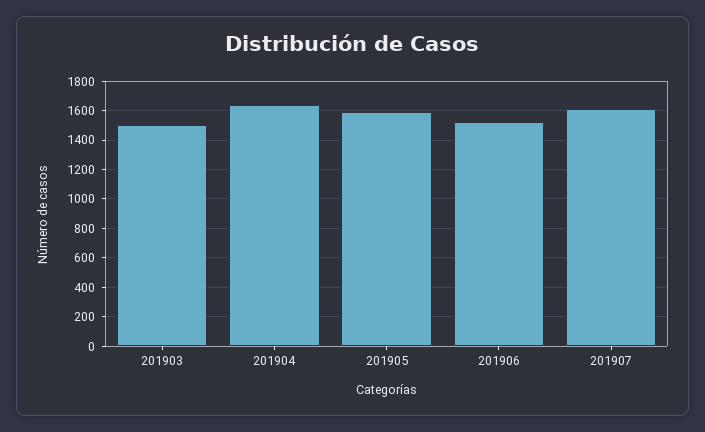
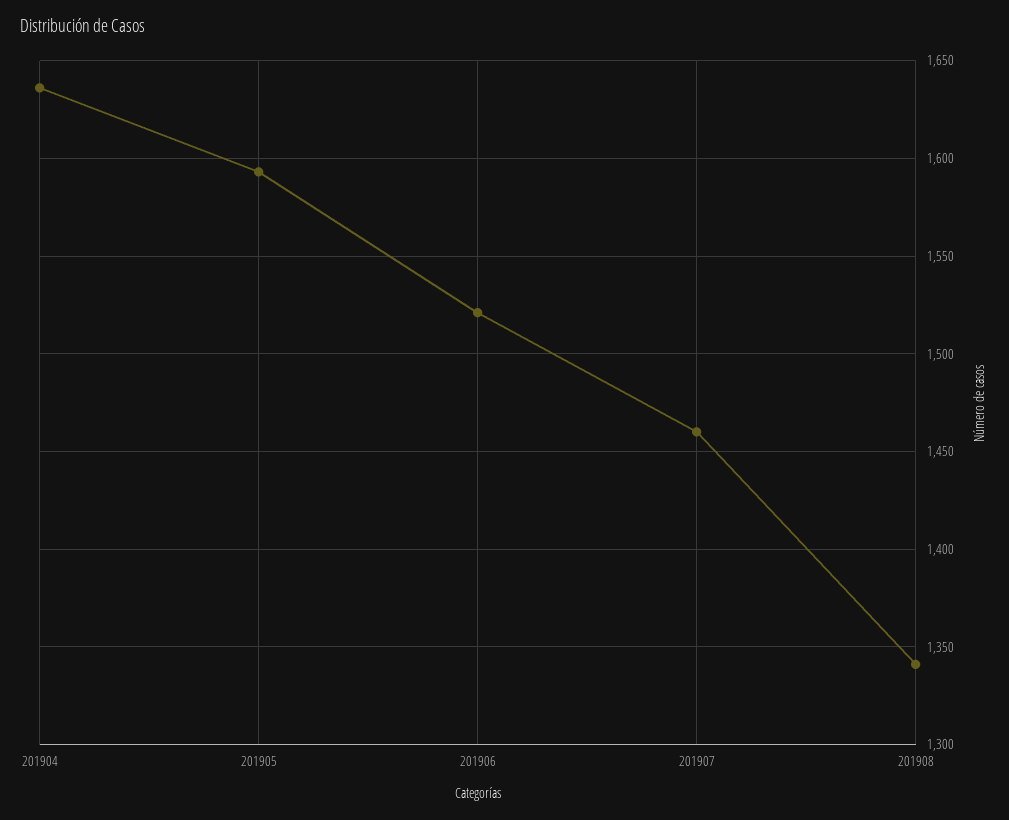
201903: 1500 -> none
201907: 1600 -> 1460
201908: none -> 1340

